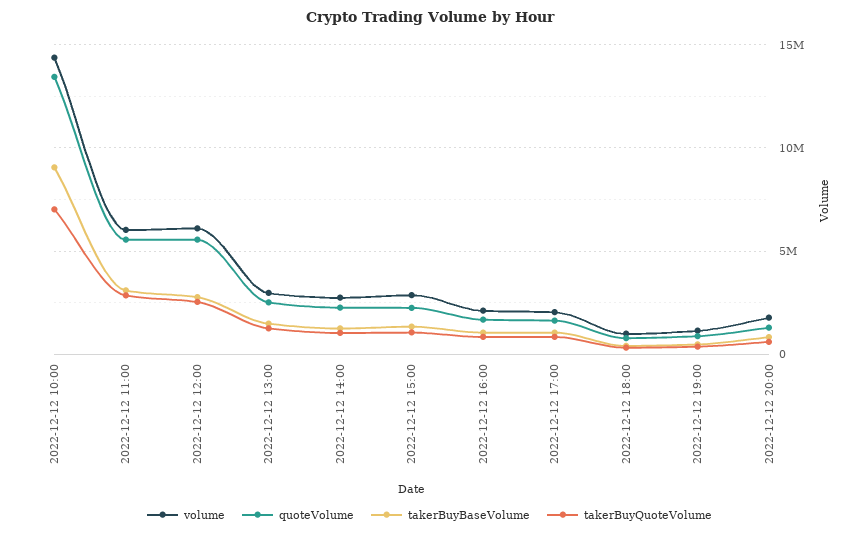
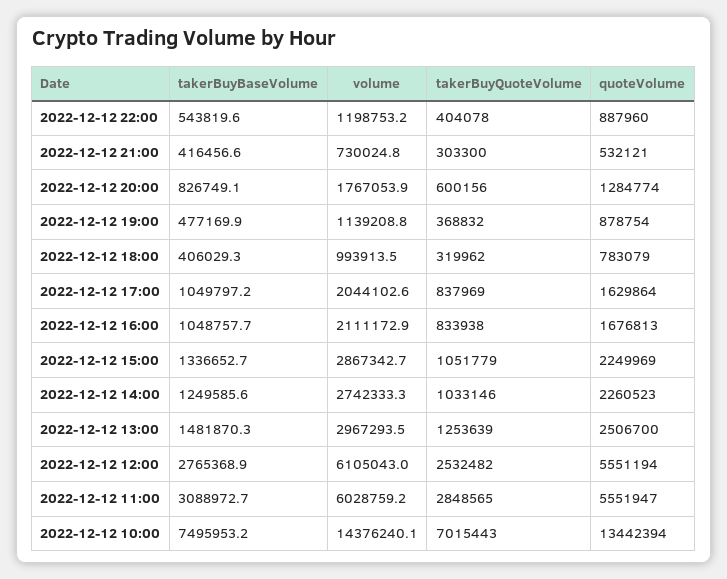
takerBuyBaseVolume, 2022-12-12 10:00: 9000000 -> 7495953.2
takerBuyBaseVolume, 2022-12-12 22:00: none -> 543819.6
volume, 2022-12-12 22:00: none -> 1198753.2
takerBuyQuoteVolume, 2022-12-12 22:00: none -> 404078
quoteVolume, 2022-12-12 22:00: none -> 887960
takerBuyBaseVolume, 2022-12-12 21:00: none -> 416456.6
volume, 2022-12-12 21:00: none -> 730024.8
takerBuyQuoteVolume, 2022-12-12 21:00: none -> 303300
quoteVolume, 2022-12-12 21:00: none -> 532121

